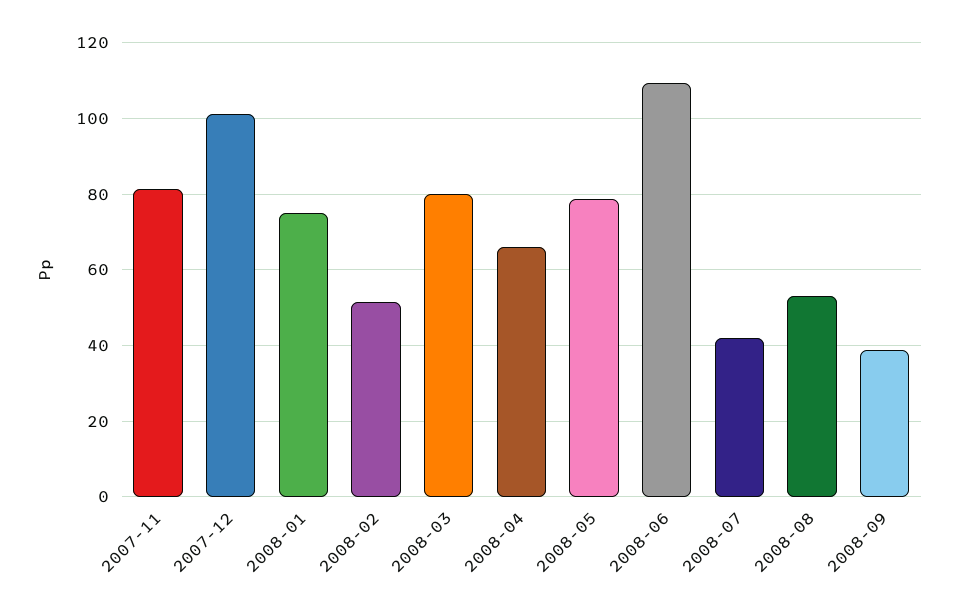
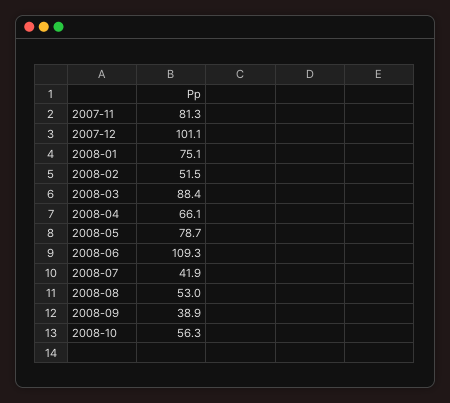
2008-03: 80 -> 88.4
2008-10: none -> 56.3

